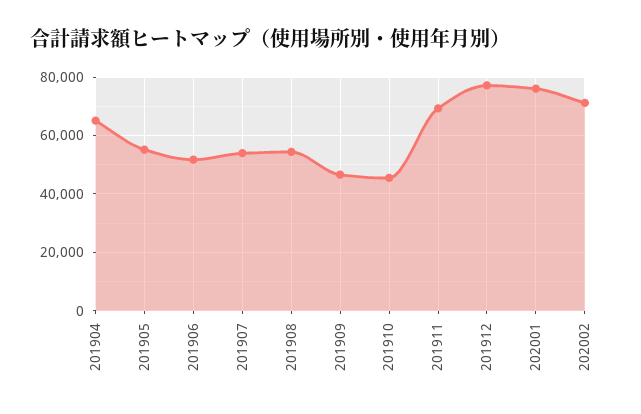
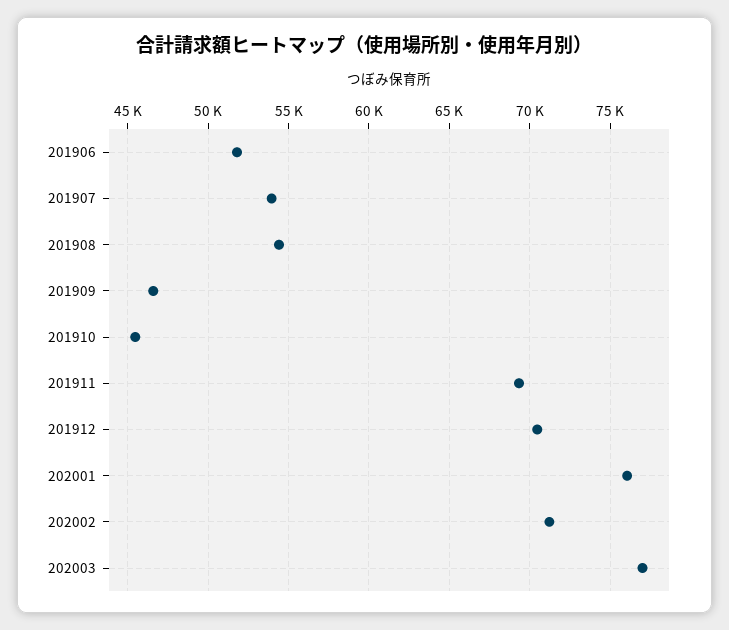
201904: 65000 -> none
201905: 55000 -> none
201912: 77500 -> 70500
202003: none -> 77000

